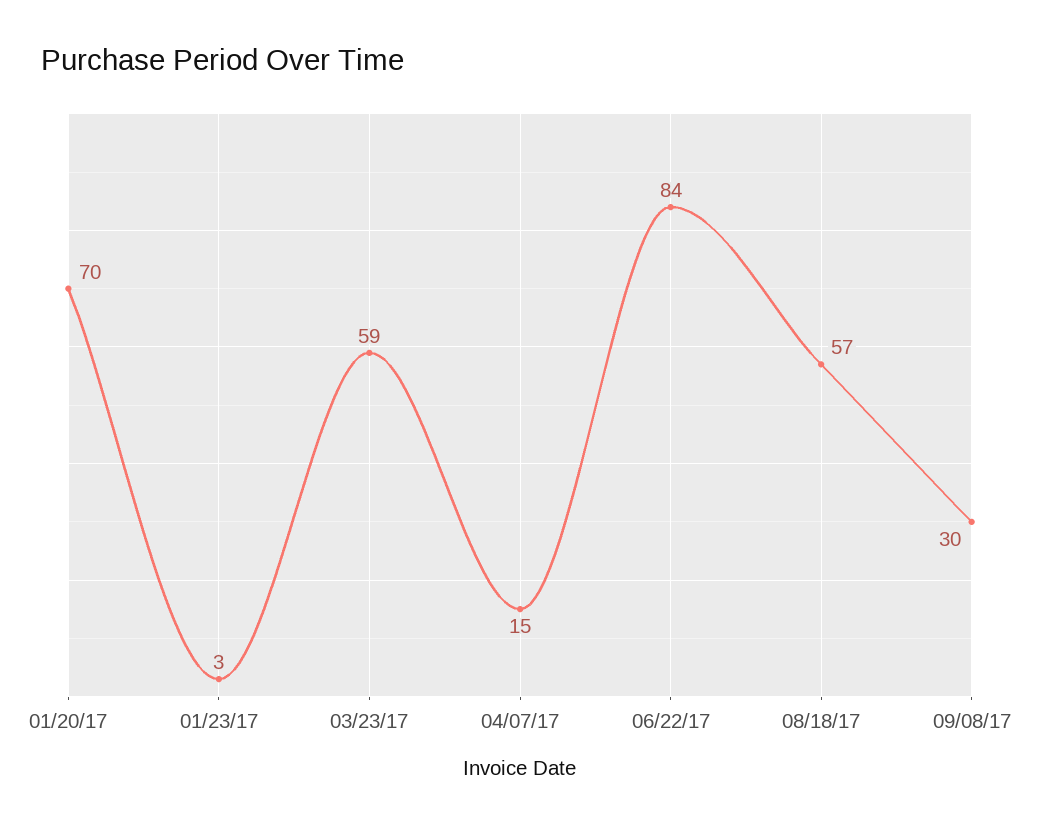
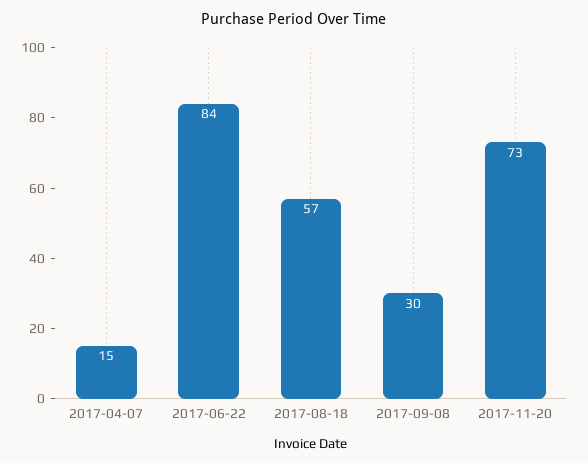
01/20/17: 70 -> none
01/23/17: 3 -> none
03/23/17: 59 -> none
2017-11-20: none -> 73

